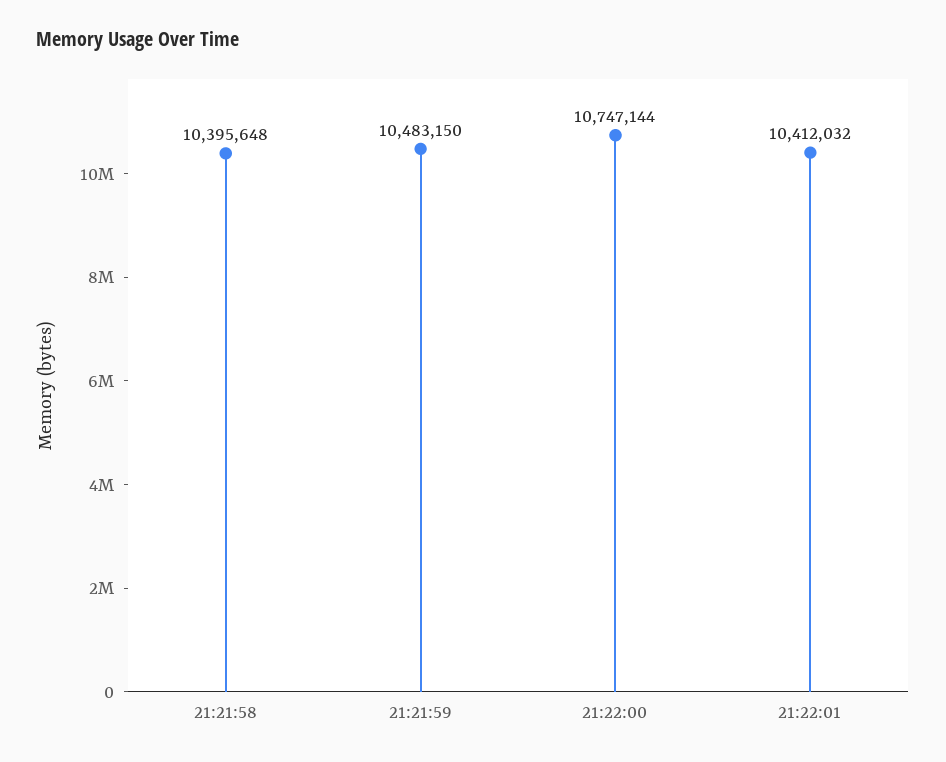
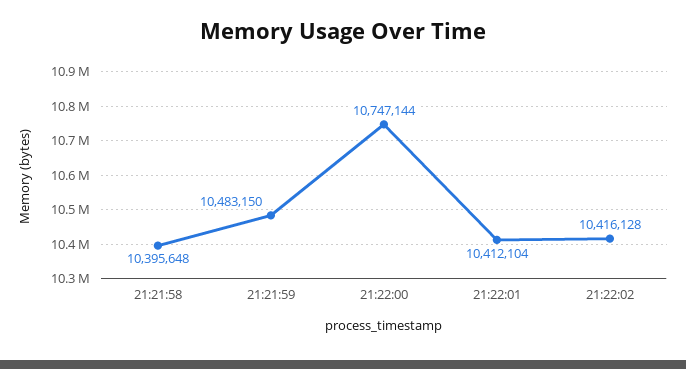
21:22:01: 10412032 -> 10412104
21:22:02: none -> 10416128

